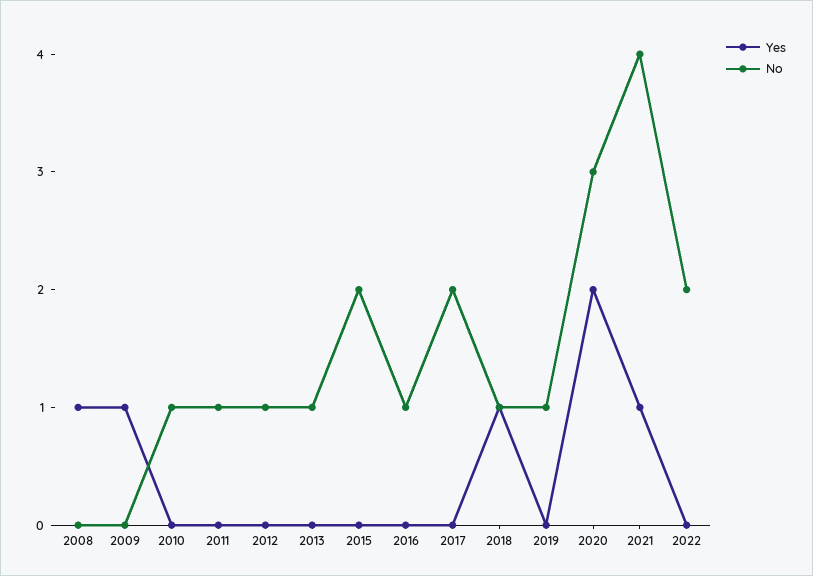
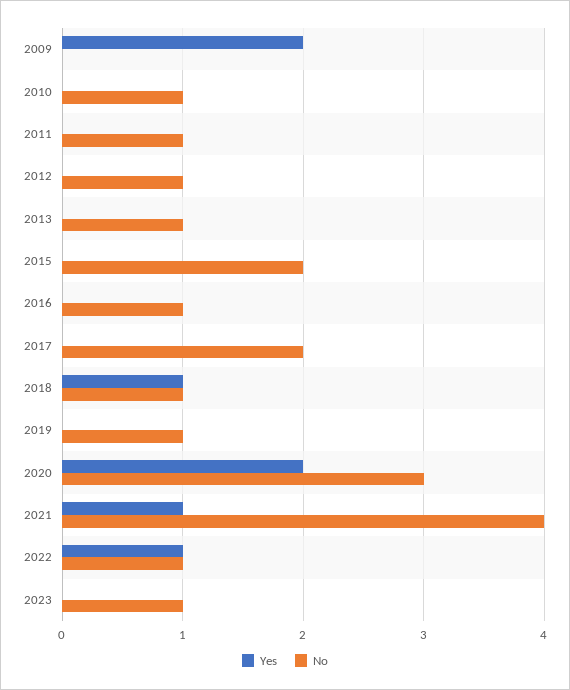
Yes, 2008: 1 -> none
No, 2008: 0 -> none
Yes, 2009: 1 -> 2
Yes, 2022: 0 -> 1
No, 2022: 2 -> 1
Yes, 2023: none -> 0
No, 2023: none -> 1

